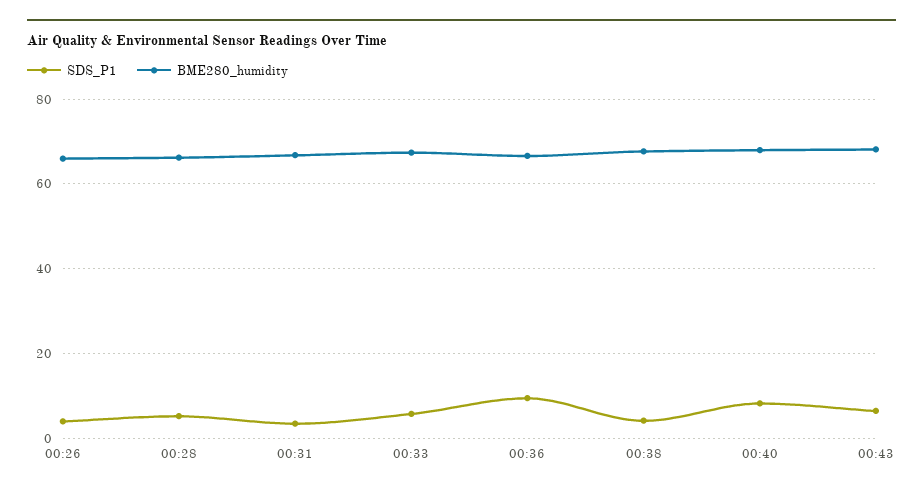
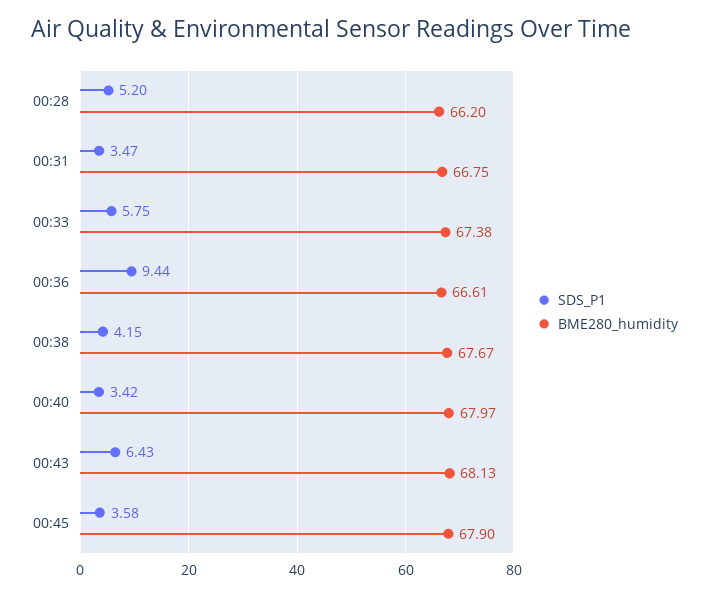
SDS_P1, 00:26: 4 -> none
BME280_humidity, 00:26: 66 -> none
SDS_P1, 00:40: 8 -> 3.42
SDS_P1, 00:45: none -> 3.58
BME280_humidity, 00:45: none -> 67.9

